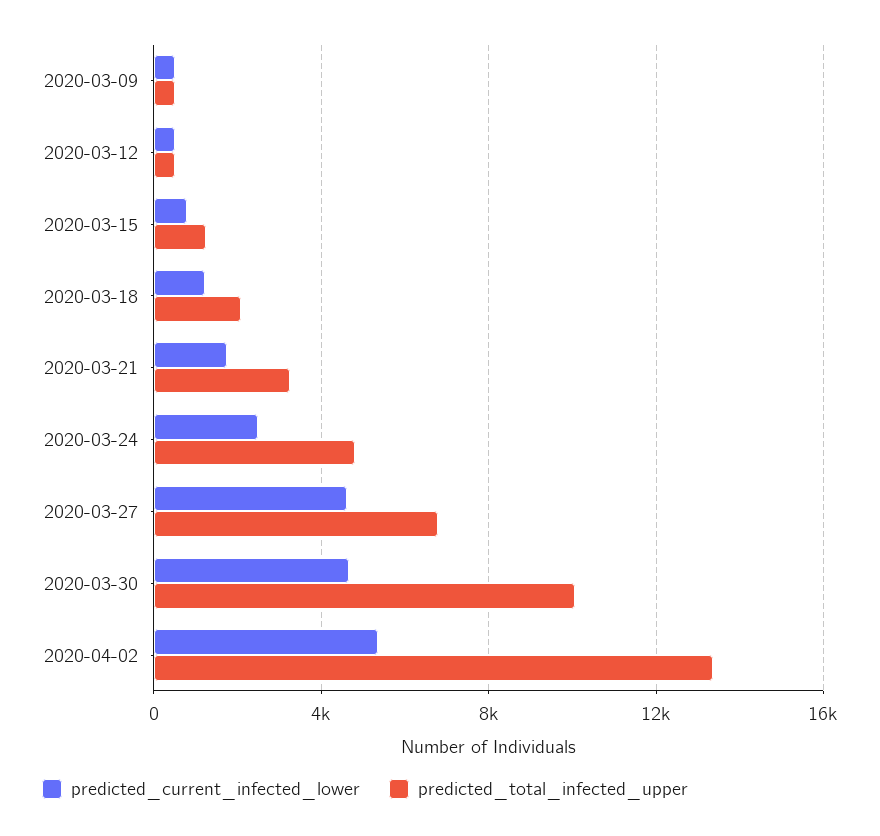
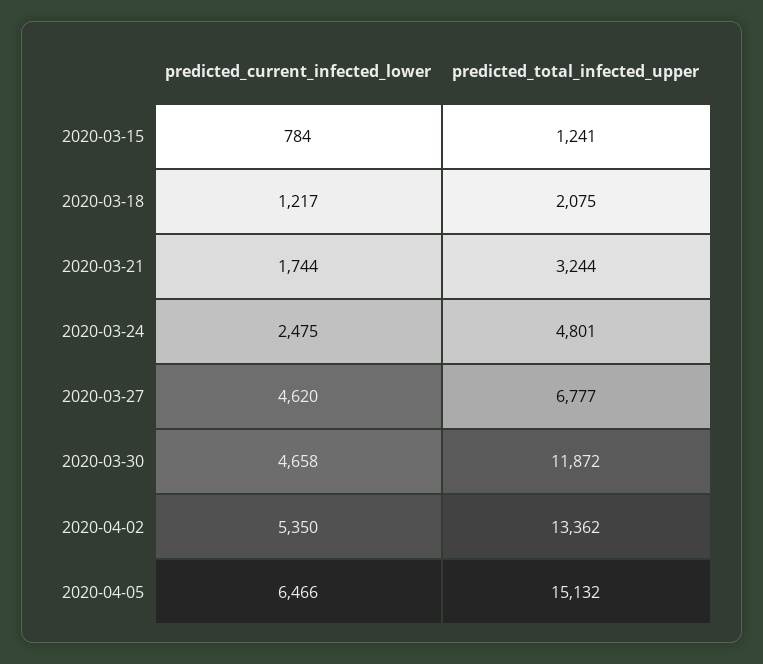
predicted_current_infected_lower, 2020-03-09: 500 -> none
predicted_total_infected_upper, 2020-03-09: 500 -> none
predicted_current_infected_lower, 2020-03-12: 500 -> none
predicted_total_infected_upper, 2020-03-12: 500 -> none
predicted_total_infected_upper, 2020-03-30: 10000 -> 11872
predicted_current_infected_lower, 2020-04-05: none -> 6466
predicted_total_infected_upper, 2020-04-05: none -> 15132

